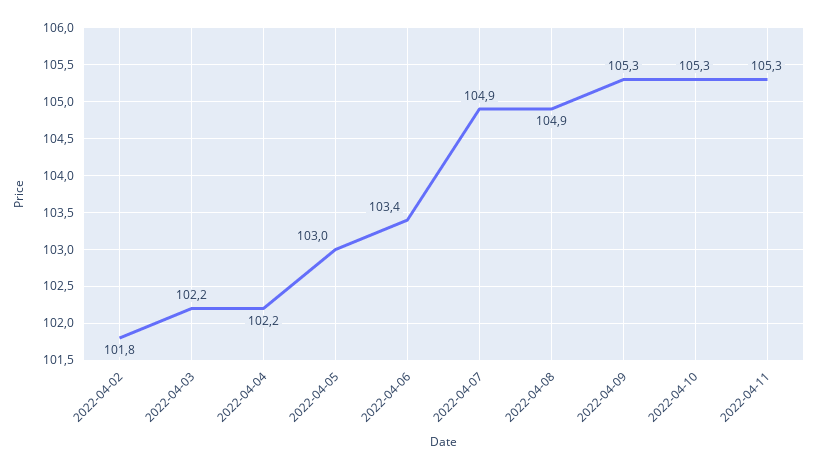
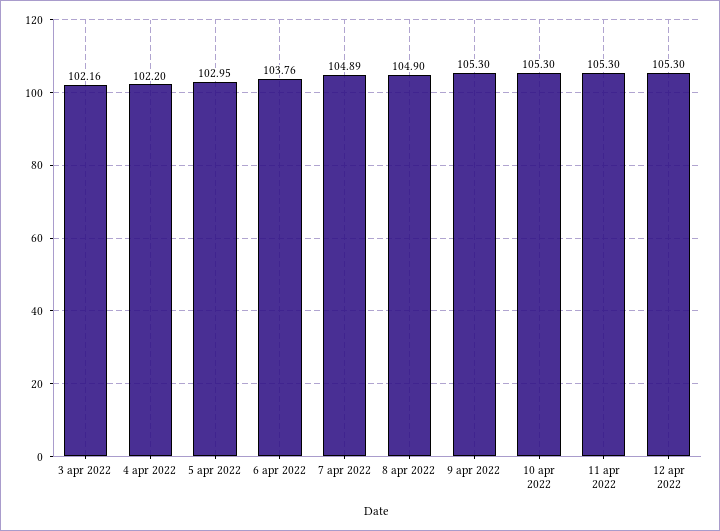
2022-04-02: 101.8 -> none
2022-04-06: 103.4 -> 103.76
12 apr 2022: none -> 105.3

